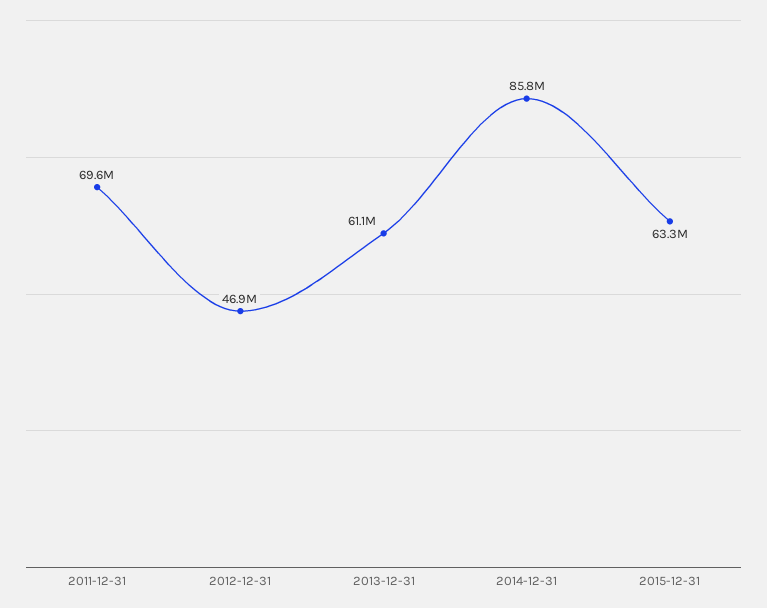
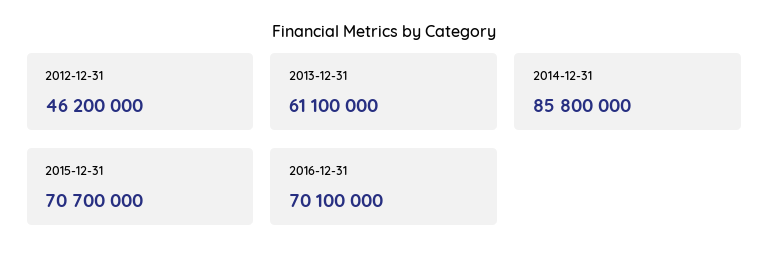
2011-12-31: 69600000 -> none
2012-12-31: 46900000 -> 46200000
2015-12-31: 63300000 -> 70700000
2016-12-31: none -> 70100000

